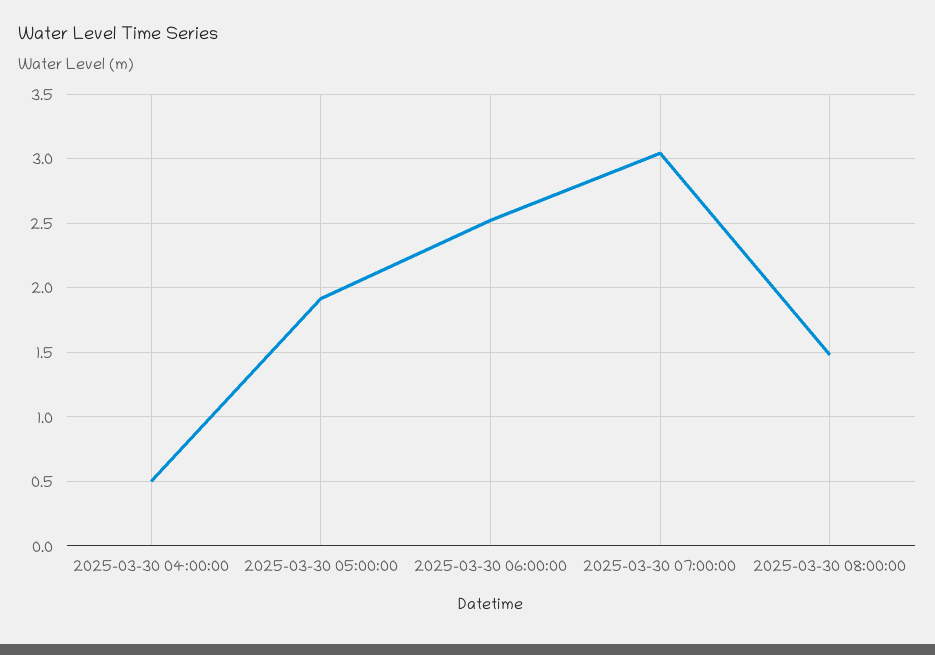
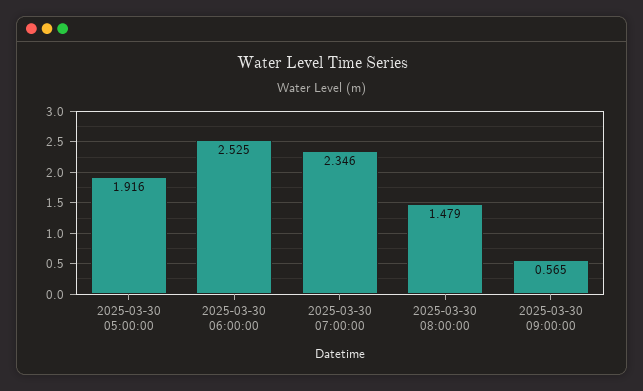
2025-03-30 04:00:00: 0.5 -> none
2025-03-30 07:00:00: 3.05 -> 2.346
2025-03-30 09:00:00: none -> 0.565

